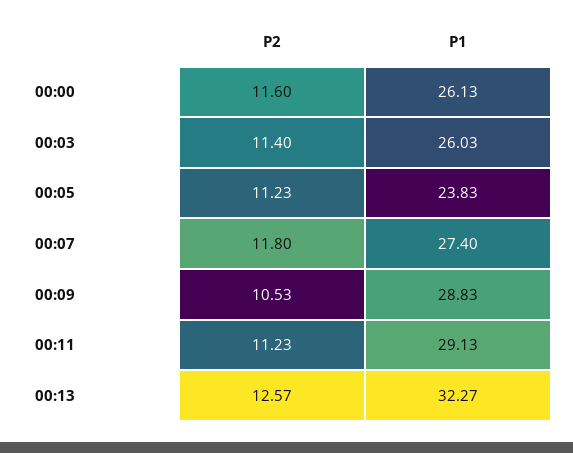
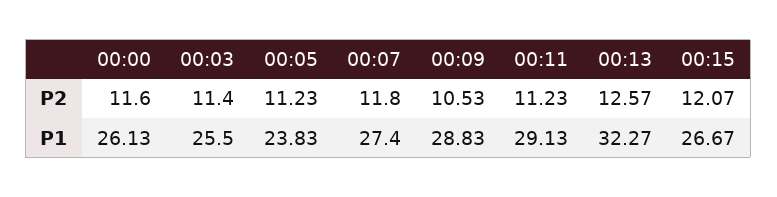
P1, 00:03: 26.03 -> 25.5
P2, 00:15: none -> 12.07
P1, 00:15: none -> 26.67

